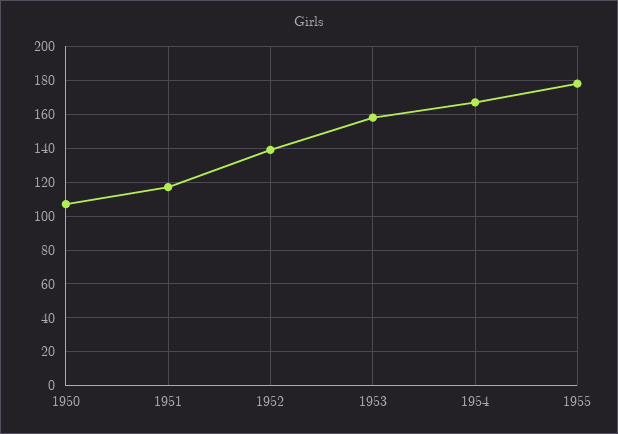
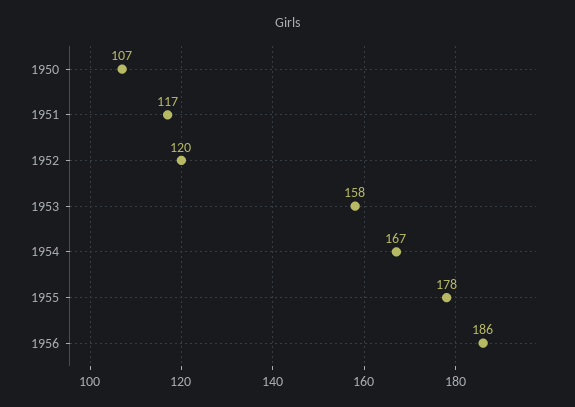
1952: 140 -> 120
1956: none -> 186

